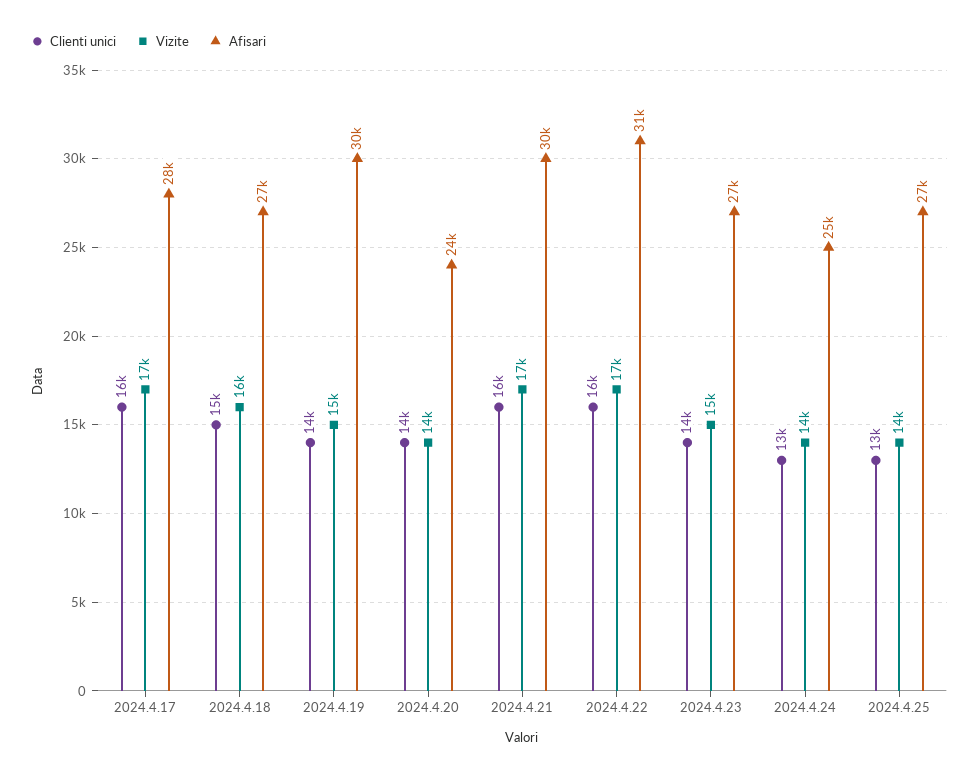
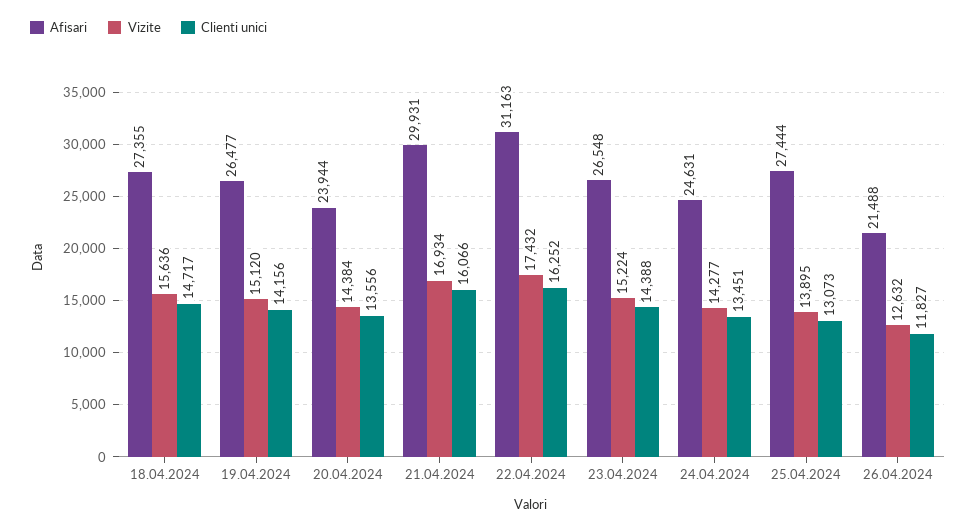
Clienti unici, 2024.4.17: 16000 -> none
Vizite, 2024.4.17: 17000 -> none
Afisari, 2024.4.17: 28000 -> none
Afisari, 2024.4.19: 30000 -> 26477
Afisari, 26.04.2024: none -> 21488
Vizite, 26.04.2024: none -> 12632
Clienti unici, 26.04.2024: none -> 11827

